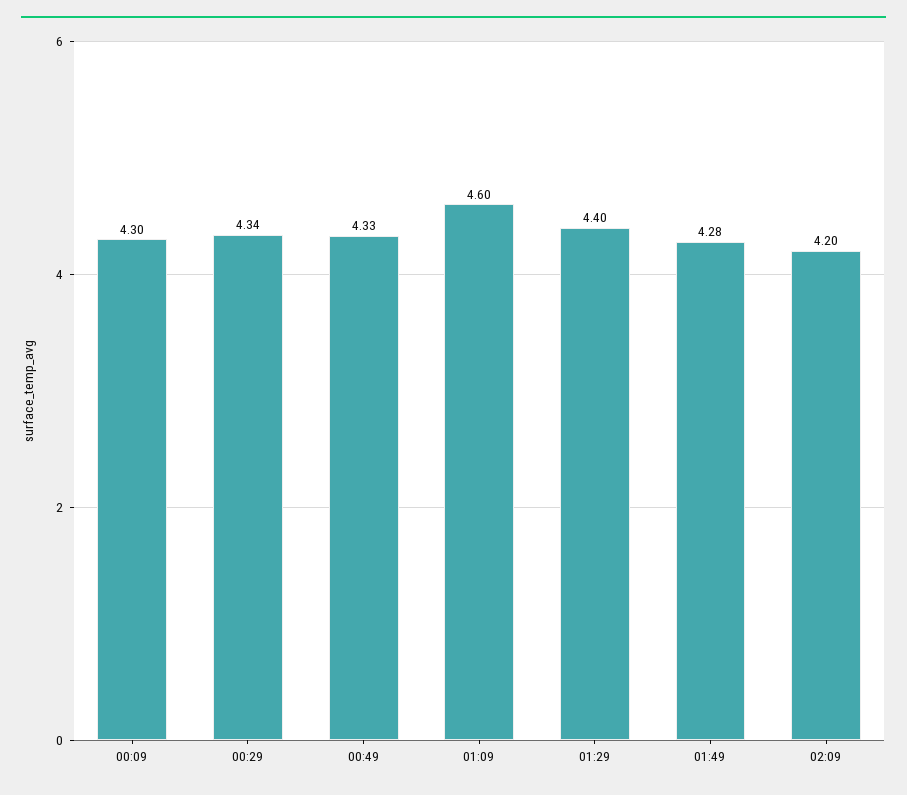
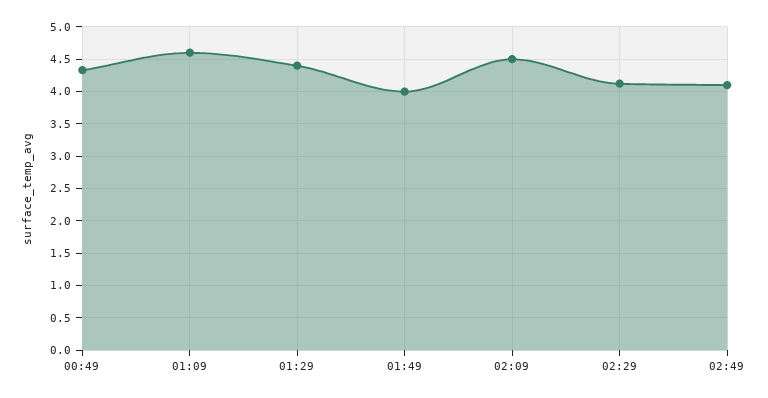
00:09: 4.3 -> none
00:29: 4.34 -> none
01:49: 4.28 -> 4
02:09: 4.2 -> 4.5
02:29: none -> 4.1
02:49: none -> 4.1

